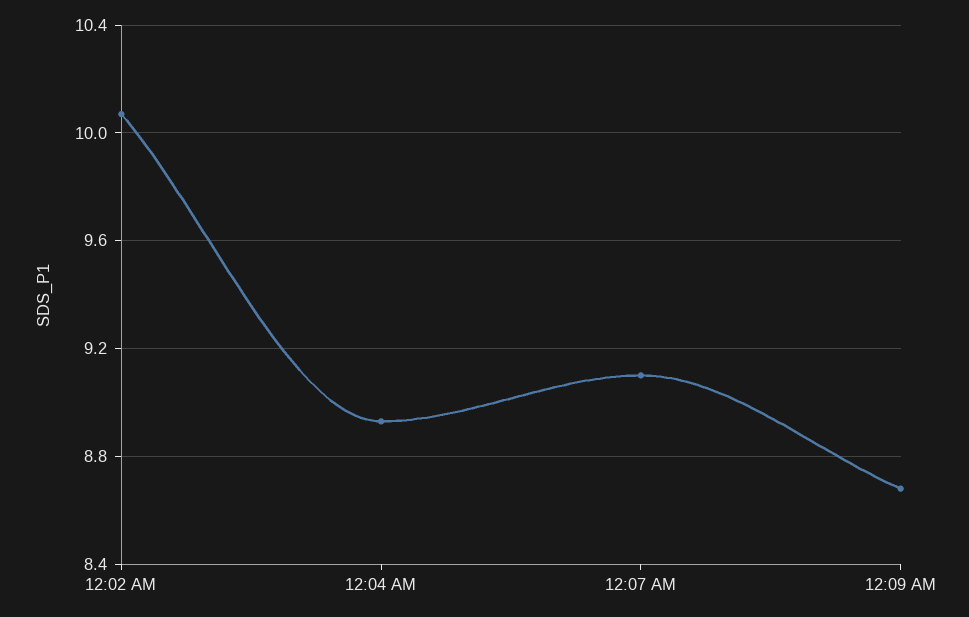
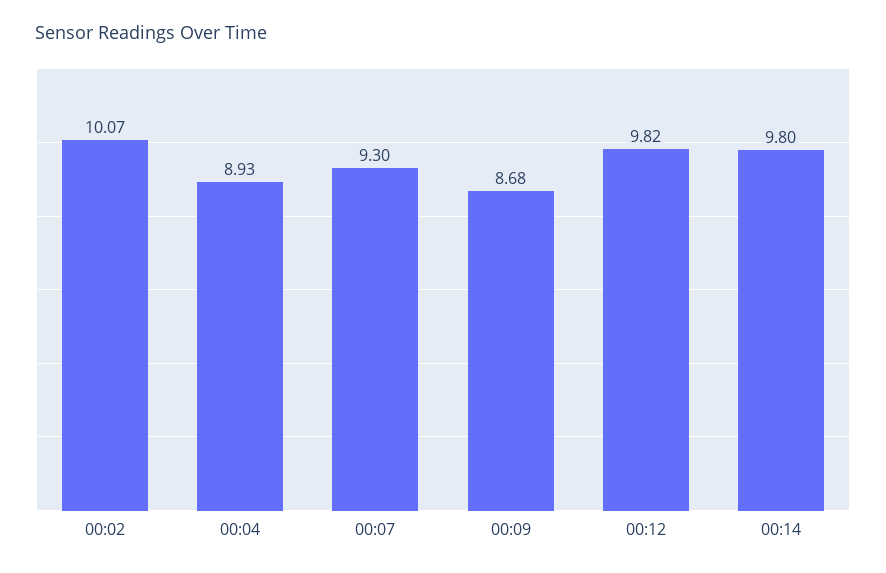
12:07 AM: 9.1 -> 9.3
00:12: none -> 9.82
00:14: none -> 9.8

